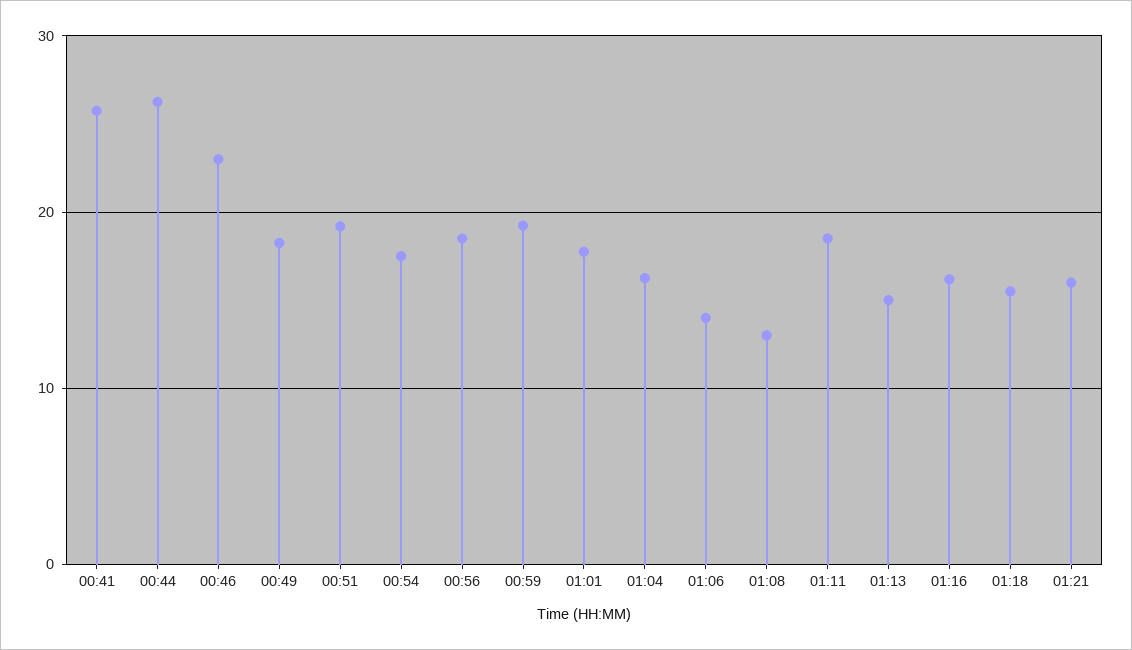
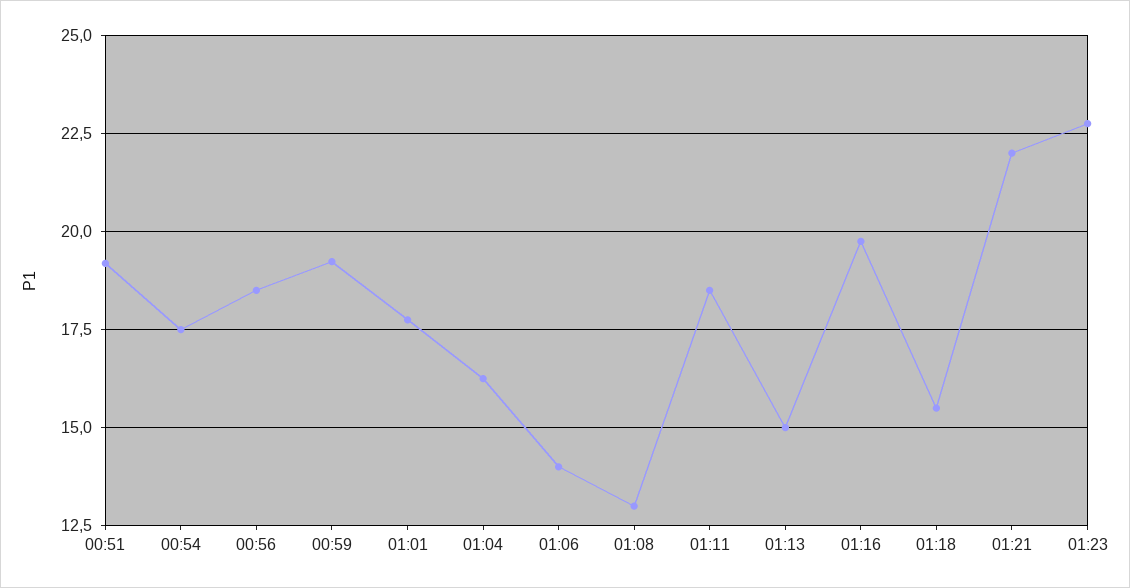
00:41: 26 -> none
00:44: 26 -> none
00:46: 23 -> none
00:49: 18 -> none
01:16: 16 -> 19.75
01:21: 16 -> 22
01:23: none -> 22.75

